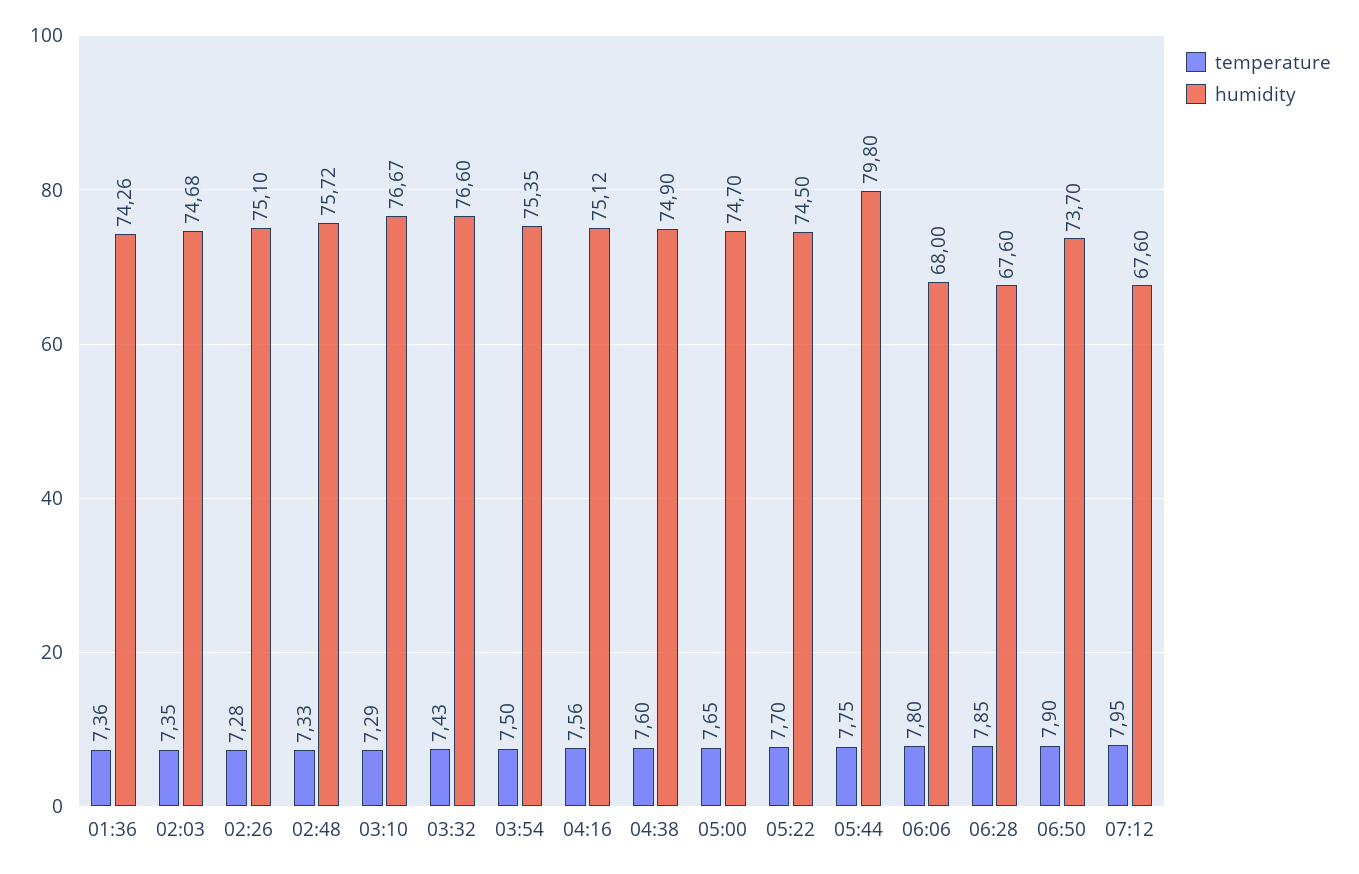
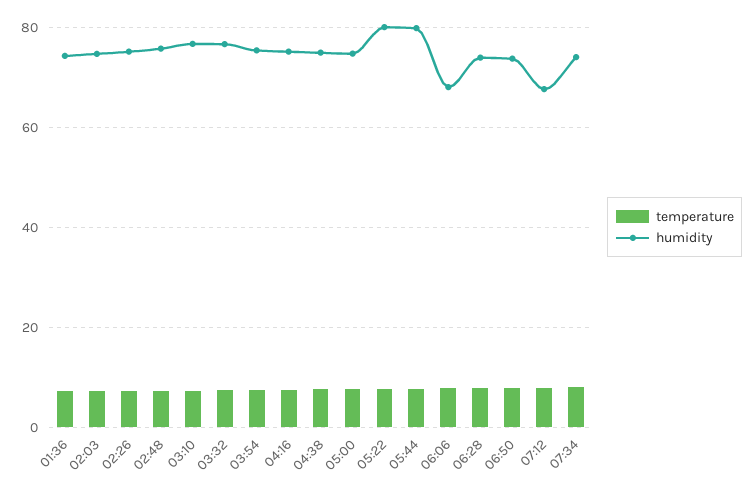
humidity, 05:22: 74.5 -> 80
humidity, 06:28: 67.6 -> 74
temperature, 07:34: none -> 8
humidity, 07:34: none -> 74

